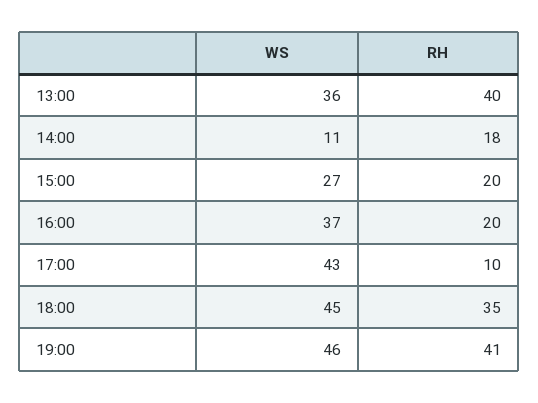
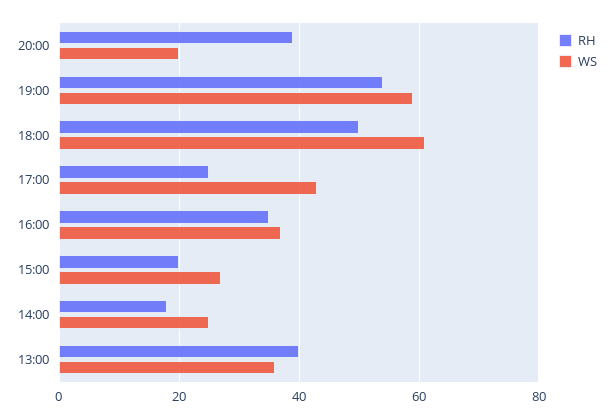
WS, 14:00: 11 -> 25
RH, 16:00: 20 -> 35
RH, 17:00: 10 -> 25
WS, 18:00: 45 -> 60
RH, 18:00: 35 -> 50
WS, 19:00: 46 -> 60
RH, 19:00: 41 -> 55
RH, 20:00: none -> 40
WS, 20:00: none -> 20

